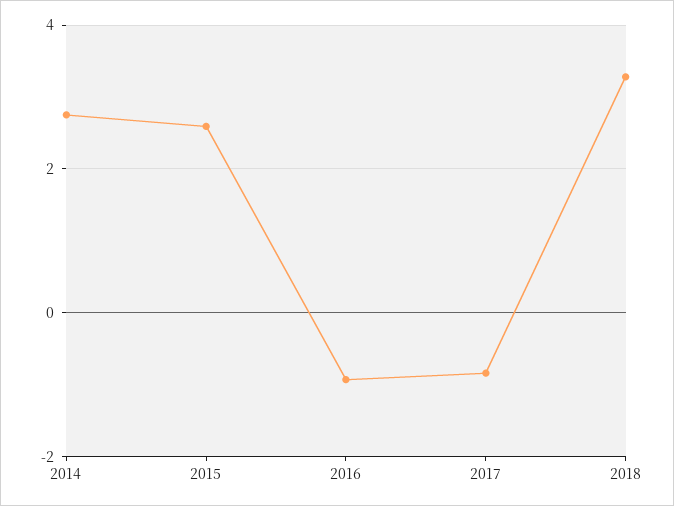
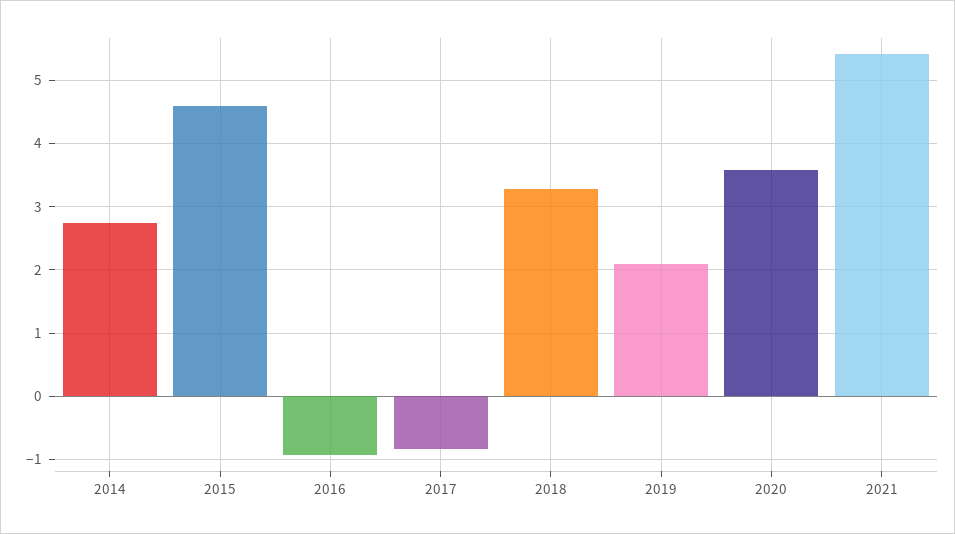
2015: 2.6 -> 4.6
2019: none -> 2.1
2020: none -> 3.6
2021: none -> 5.4

